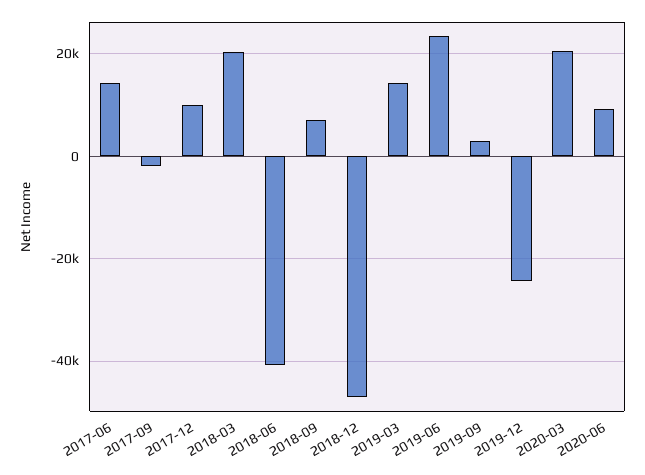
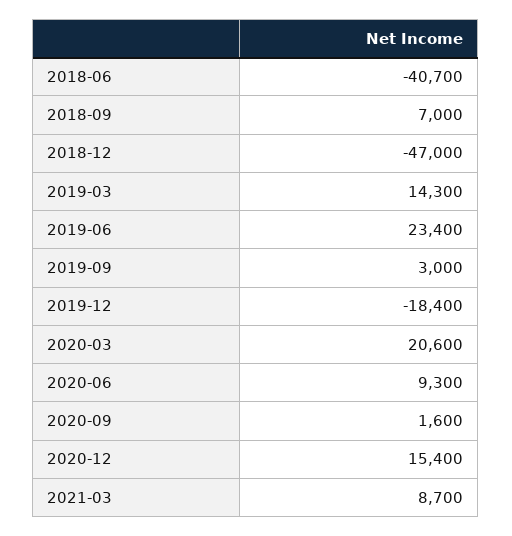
2017-06: 14000 -> none
2017-09: -2000 -> none
2017-12: 10000 -> none
2018-03: 20000 -> none
2019-12: -24000 -> -18400
2020-09: none -> 1600
2020-12: none -> 15400
2021-03: none -> 8700

